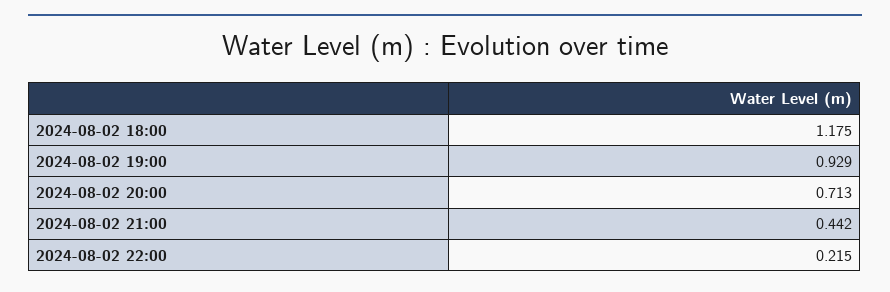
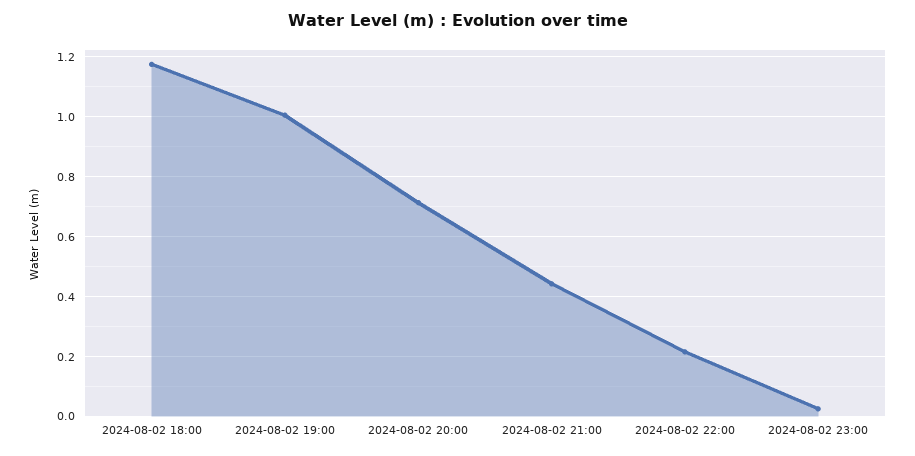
2024-08-02 19:00: 0.929 -> 1
2024-08-02 23:00: none -> 0.025

